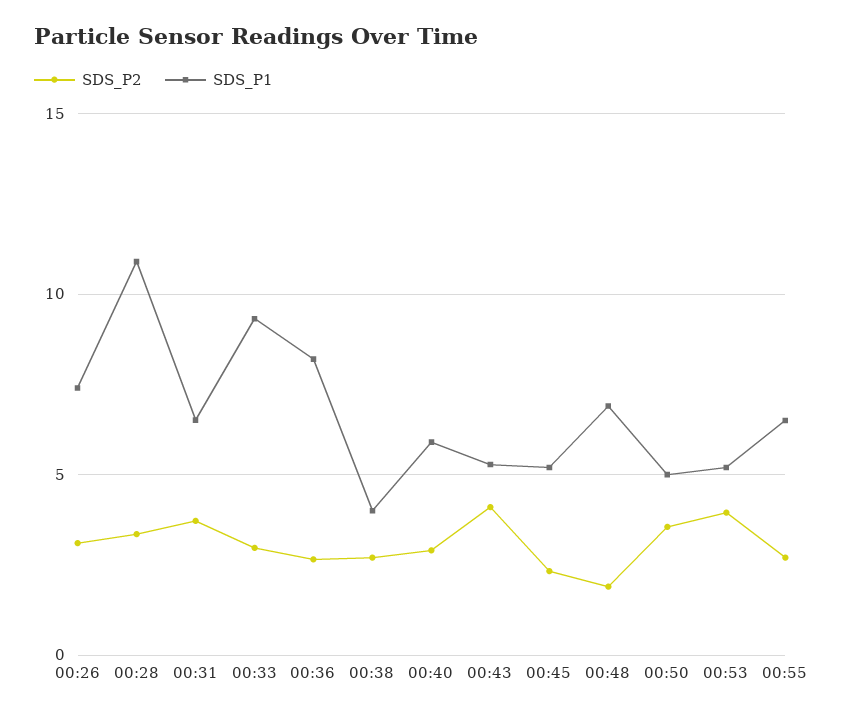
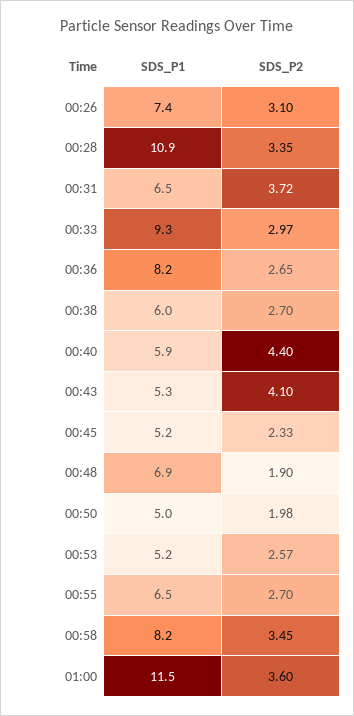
SDS_P1, 00:38: 4 -> 6
SDS_P2, 00:40: 3 -> 4.4
SDS_P2, 00:50: 3.5 -> 1.98
SDS_P2, 00:53: 4 -> 2.57
SDS_P1, 00:58: none -> 8.2
SDS_P2, 00:58: none -> 3.45
SDS_P1, 01:00: none -> 11.5
SDS_P2, 01:00: none -> 3.6

